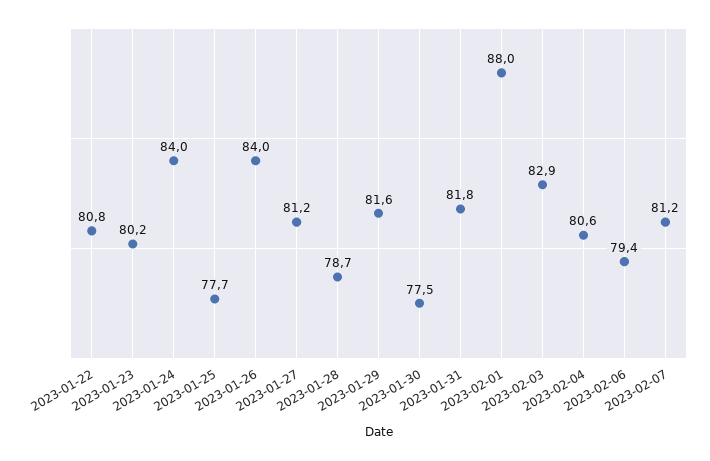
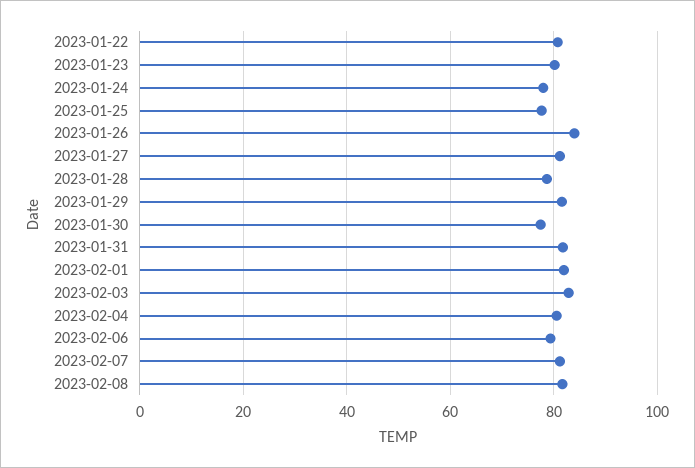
2023-01-24: 84 -> 78
2023-02-01: 88 -> 82
2023-02-08: none -> 82

